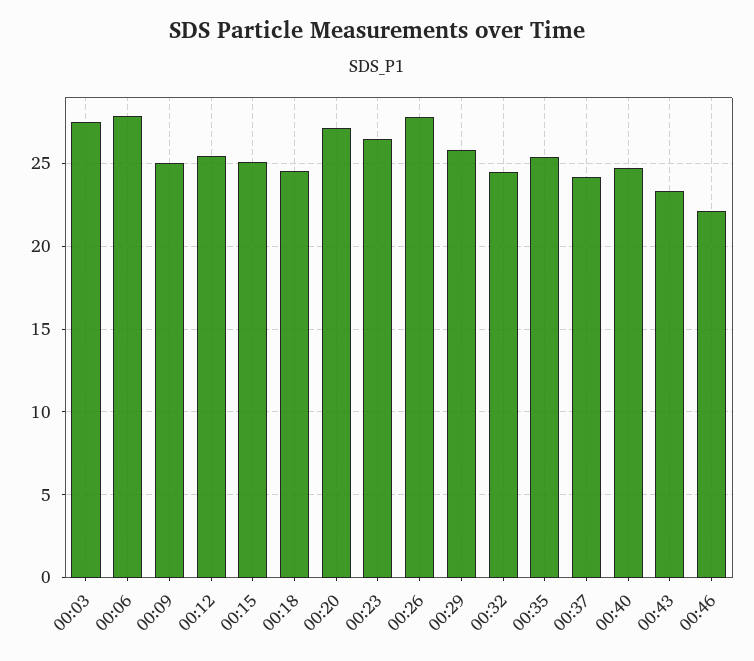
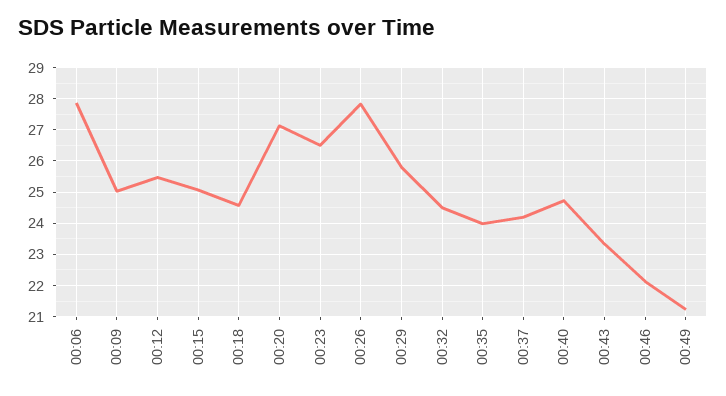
00:03: 27.5 -> none
00:35: 25.5 -> 24
00:49: none -> 21.2

